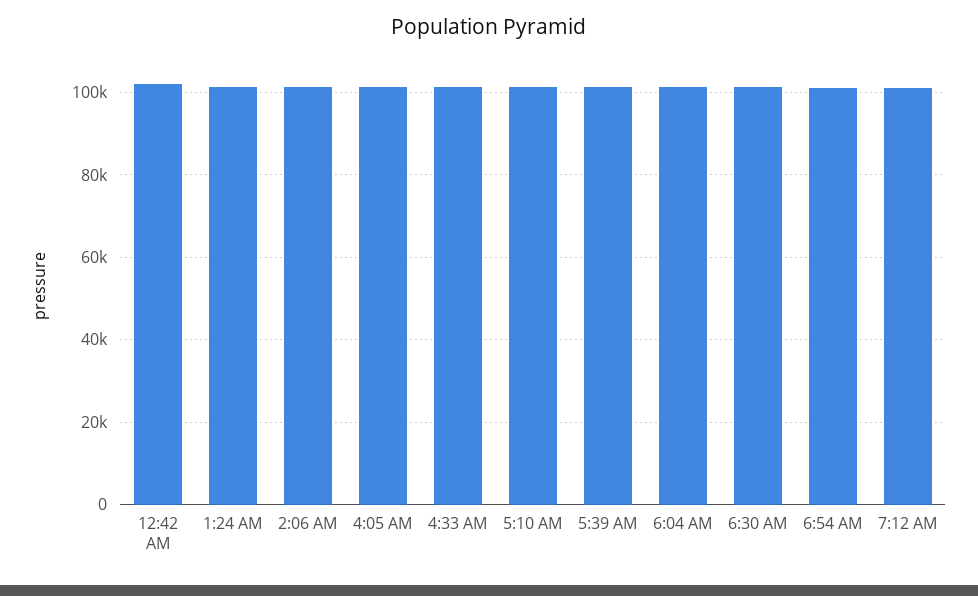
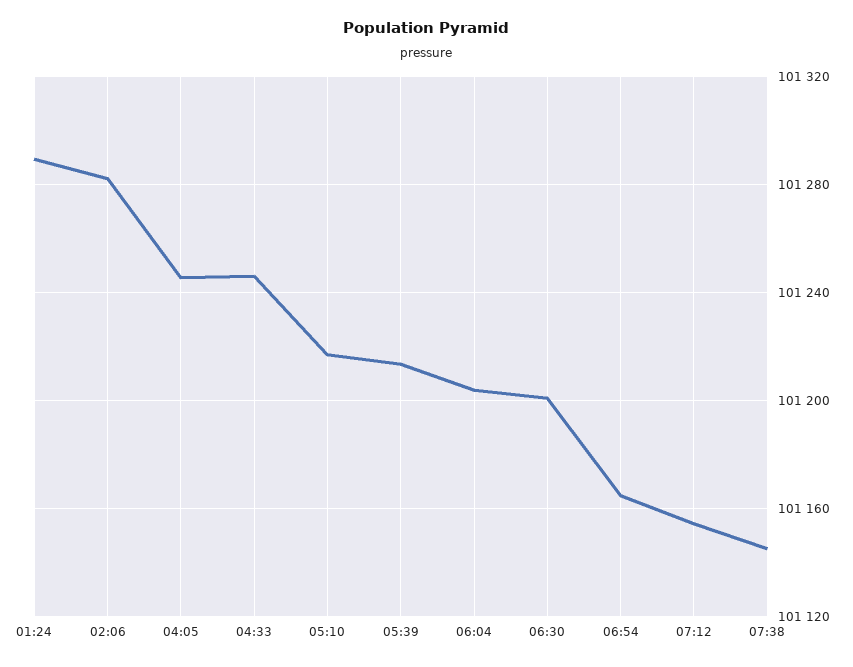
12:42 AM: 102000 -> none
07:38: none -> 101145

